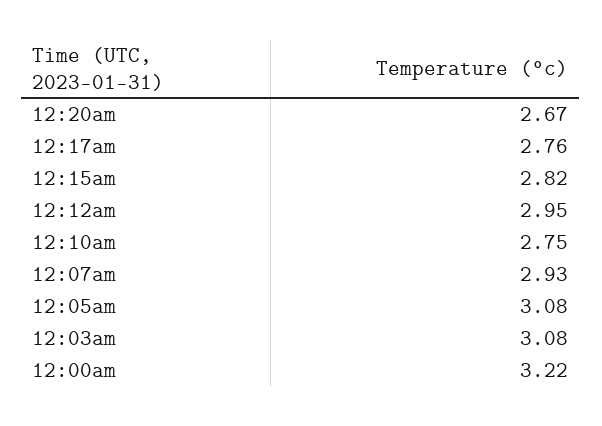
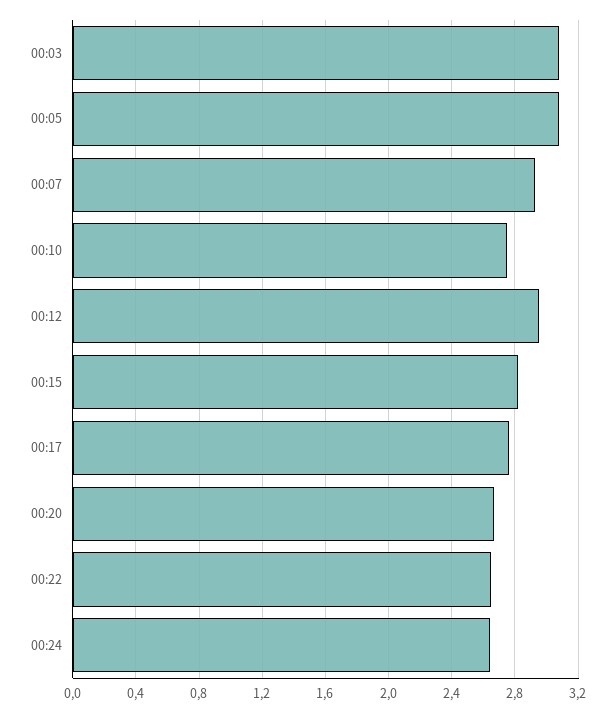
12:00am: 3.22 -> none
00:22: none -> 2.65
00:24: none -> 2.65

